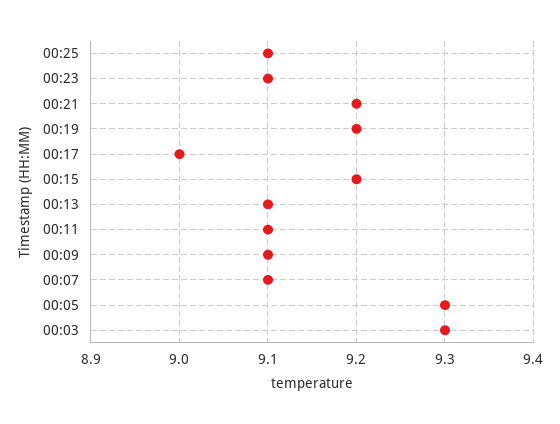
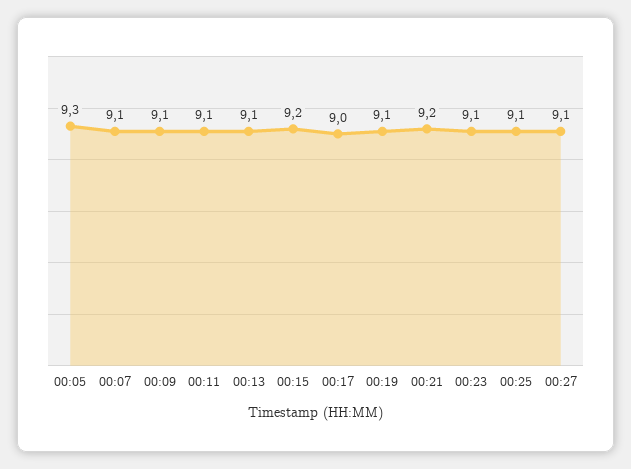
00:19: 9.2 -> 9.1
00:03: 9.3 -> none
00:27: none -> 9.1

